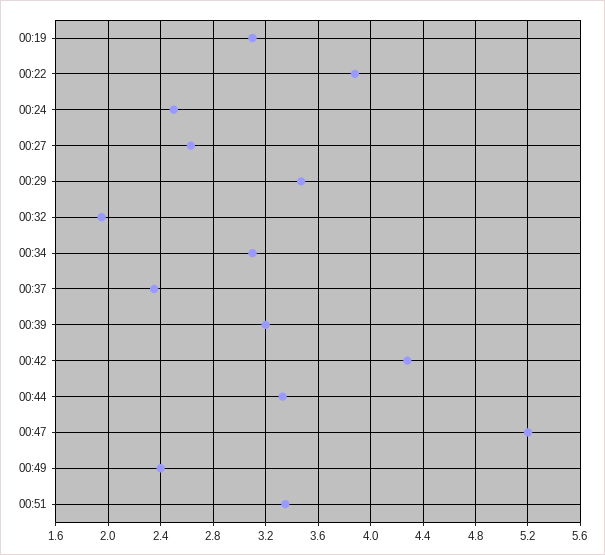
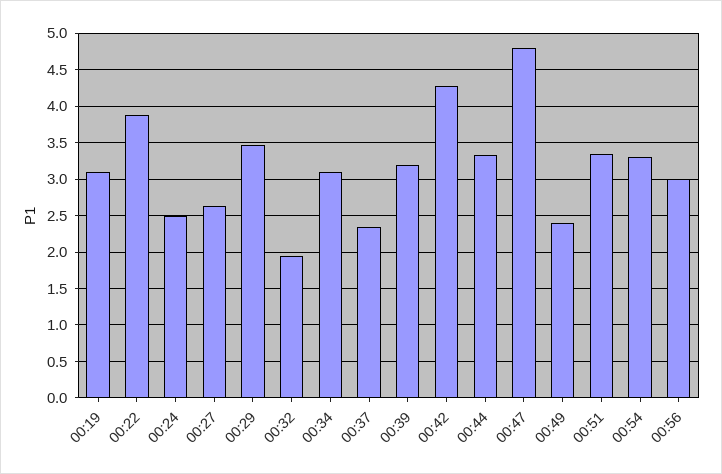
00:47: 5.2 -> 4.8
00:54: none -> 3.3
00:56: none -> 3

